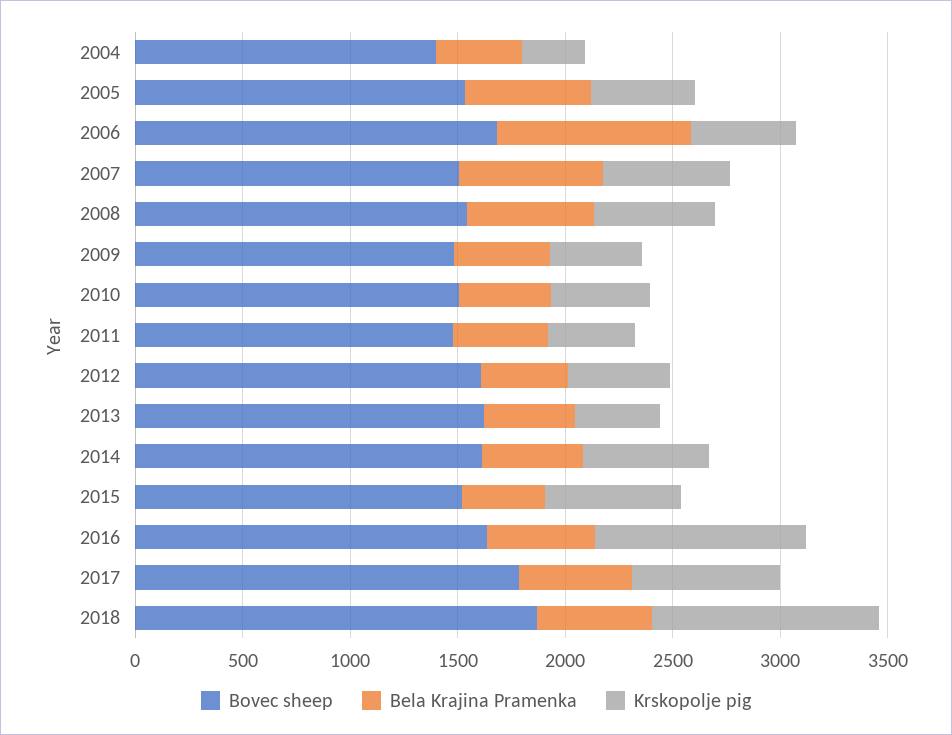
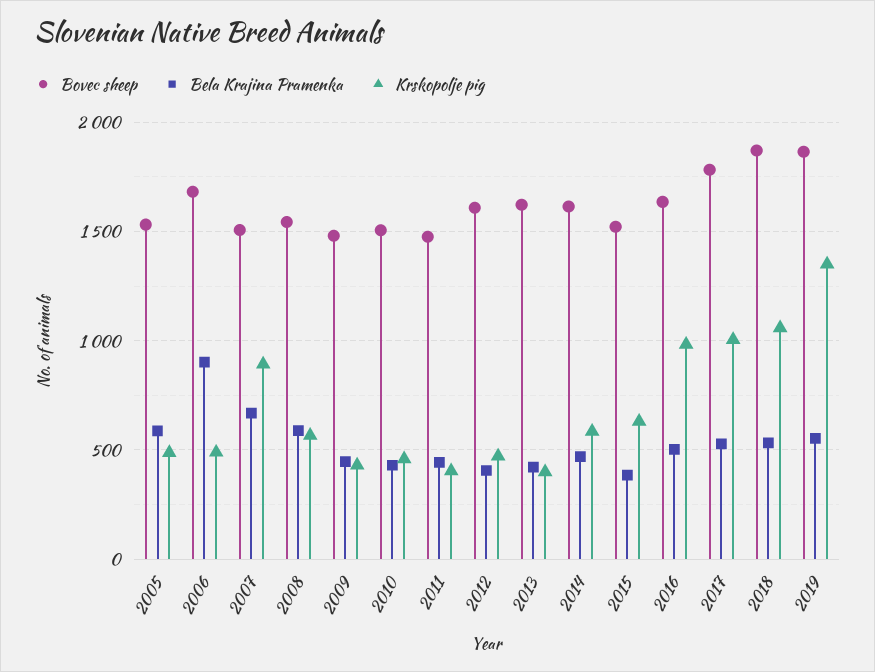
Bovec sheep, 2004: 1400 -> none
Bela Krajina Pramenka, 2004: 400 -> none
Krskopolje pig, 2004: 300 -> none
Krskopolje pig, 2007: 600 -> 900
Krskopolje pig, 2017: 700 -> 1000
Bovec sheep, 2019: none -> 1850
Bela Krajina Pramenka, 2019: none -> 550
Krskopolje pig, 2019: none -> 1350

